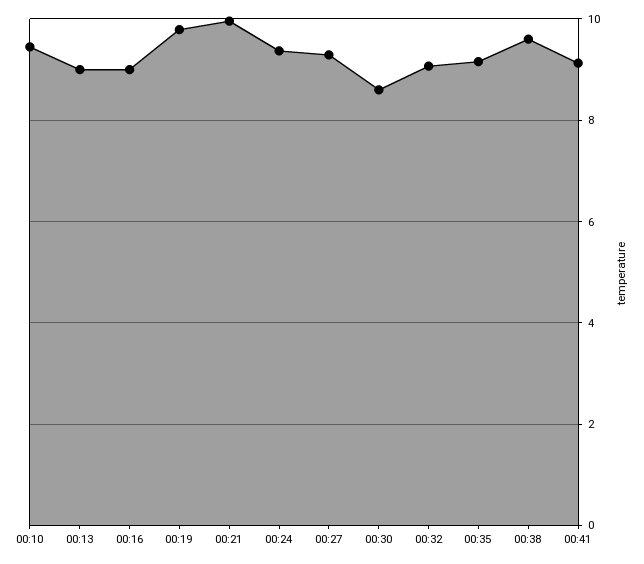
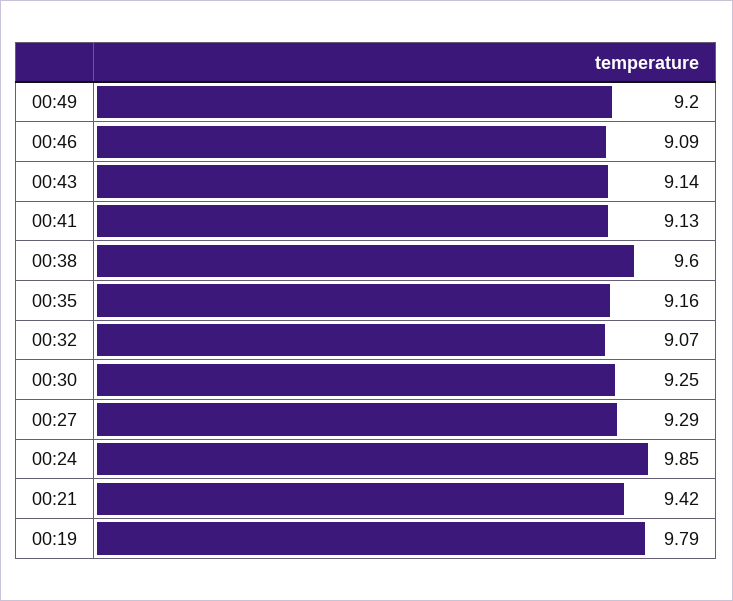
00:10: 9.4 -> none
00:13: 9 -> none
00:16: 9 -> none
00:21: 10 -> 9.42
00:24: 9.4 -> 9.85
00:30: 8.6 -> 9.25
00:49: none -> 9.2
00:46: none -> 9.09
00:43: none -> 9.14

